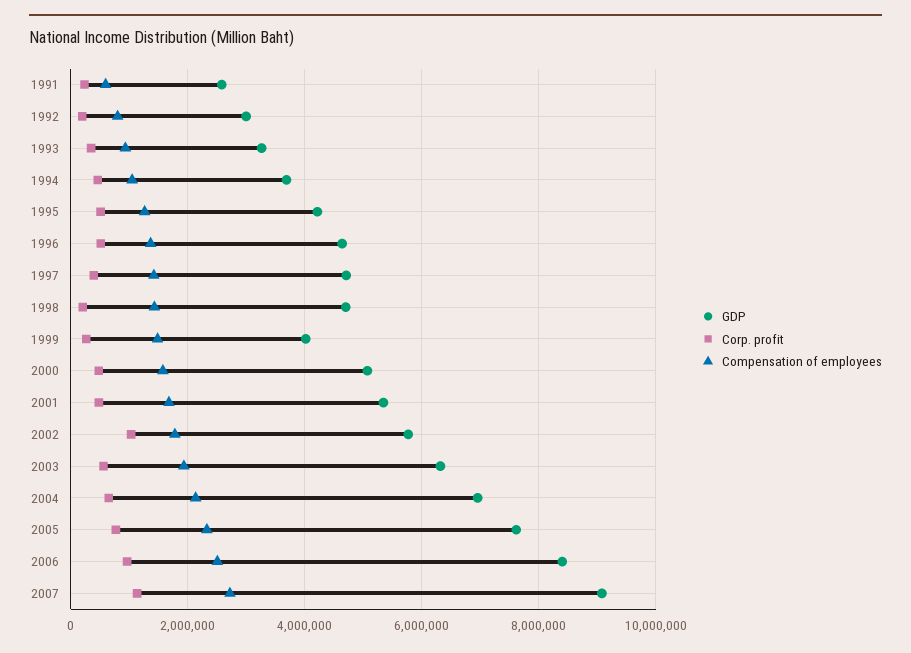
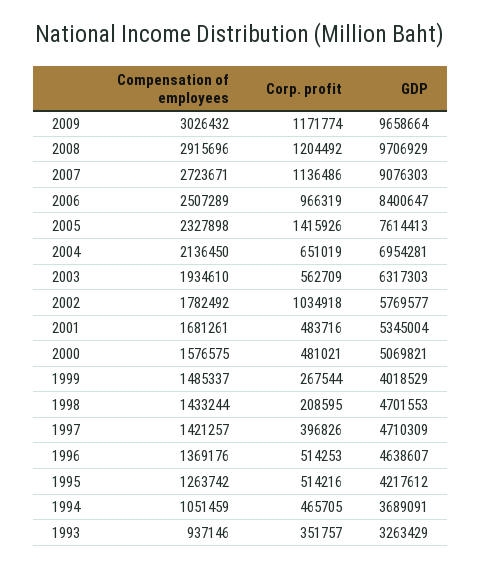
GDP, 1991: 2600000 -> none
Corp. profit, 1991: 200000 -> none
Compensation of employees, 1991: 600000 -> none
GDP, 1992: 3000000 -> none
Corp. profit, 1992: 200000 -> none
Compensation of employees, 1992: 800000 -> none
Corp. profit, 2005: 800000 -> 1415926
Compensation of employees, 2009: none -> 3026432
Corp. profit, 2009: none -> 1171774
GDP, 2009: none -> 9658664
Compensation of employees, 2008: none -> 2915696
Corp. profit, 2008: none -> 1204492
GDP, 2008: none -> 9706929

